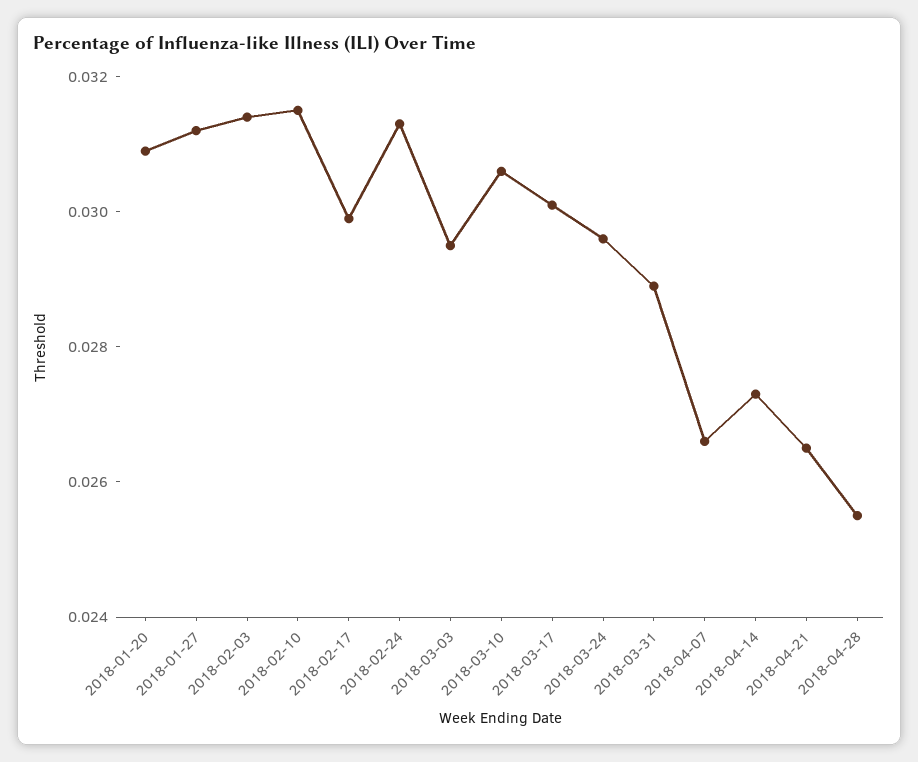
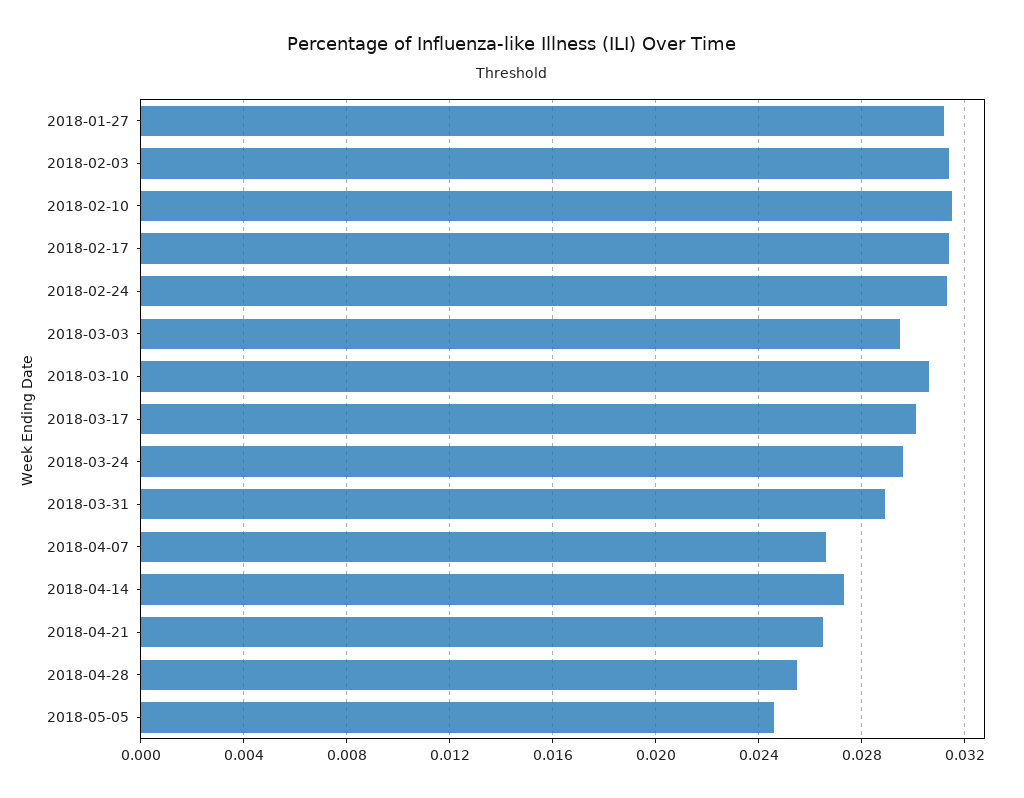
2018-01-20: 0.031 -> none
2018-02-17: 0.03 -> 0.0315
2018-05-05: none -> 0.0245

